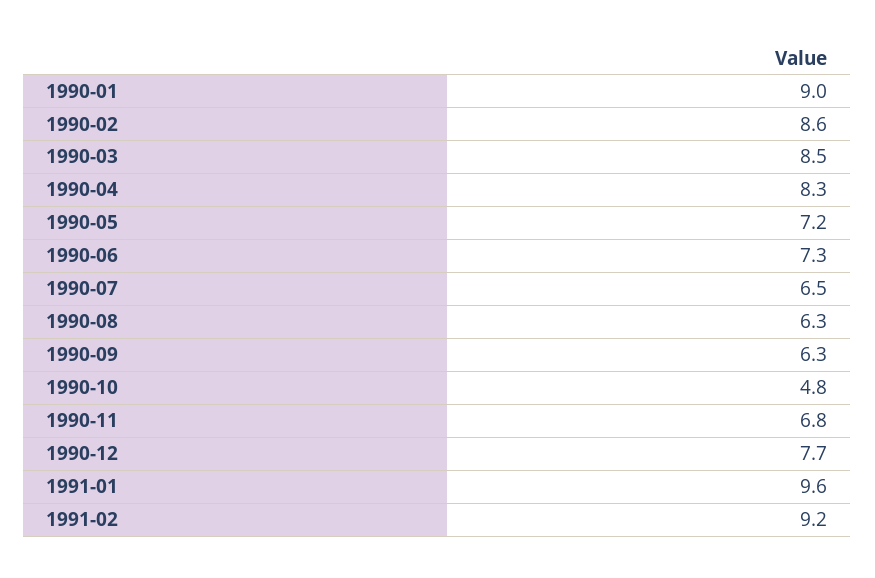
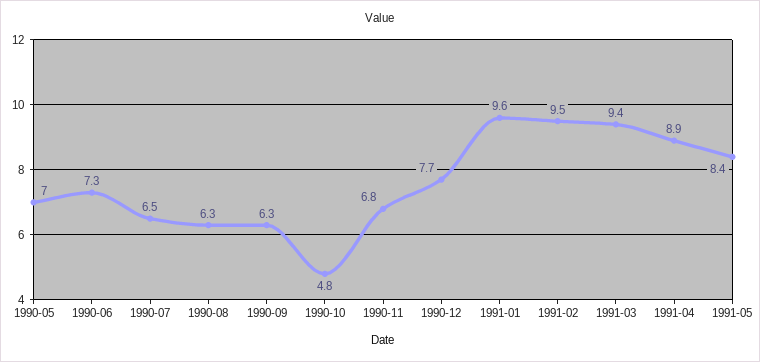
1990-01: 9 -> none
1990-02: 8.6 -> none
1990-03: 8.5 -> none
1990-04: 8.3 -> none
1990-05: 7.2 -> 7
1991-02: 9.2 -> 9.5
1991-03: none -> 9.4
1991-04: none -> 8.9
1991-05: none -> 8.4

